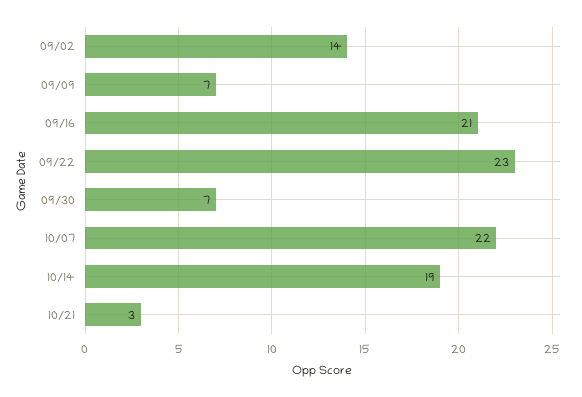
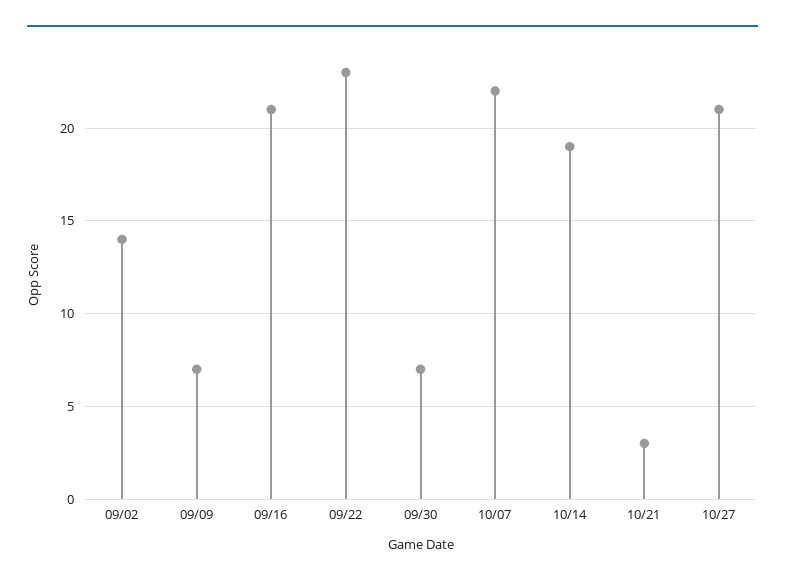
10/27: none -> 21

